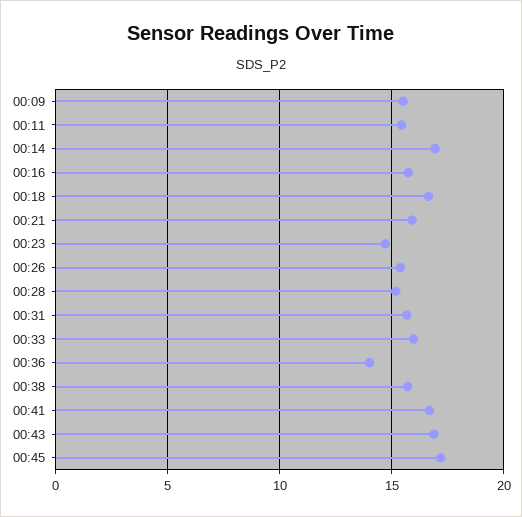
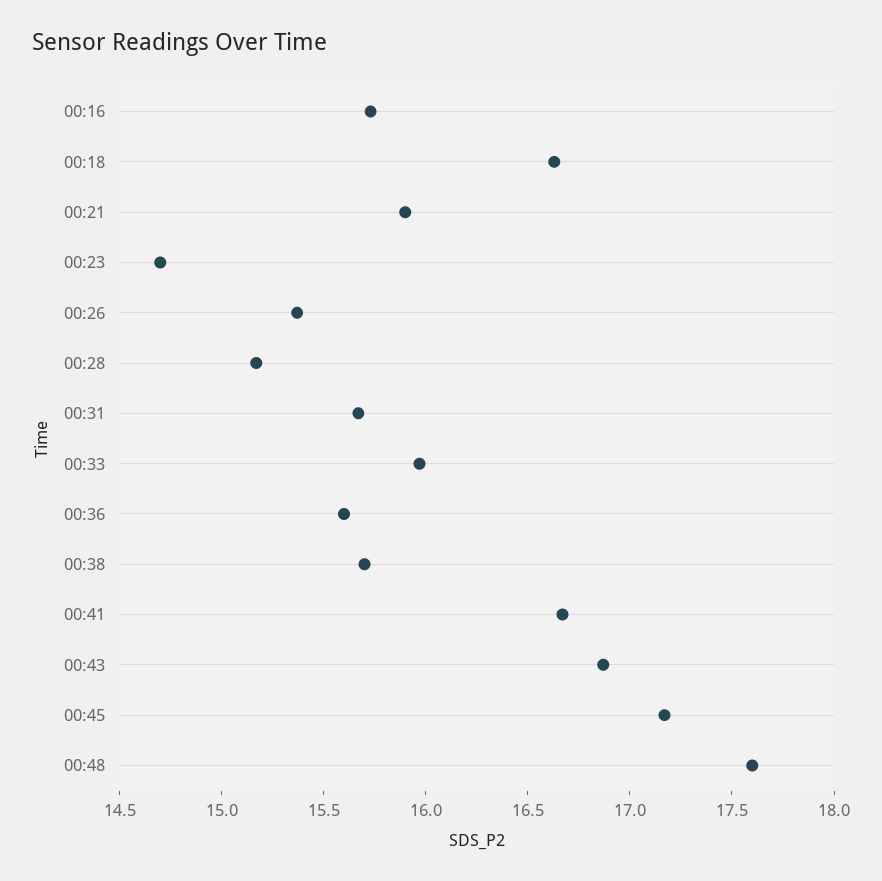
00:09: 15.5 -> none
00:11: 15.5 -> none
00:14: 17 -> none
00:36: 14 -> 15.6
00:48: none -> 17.6

